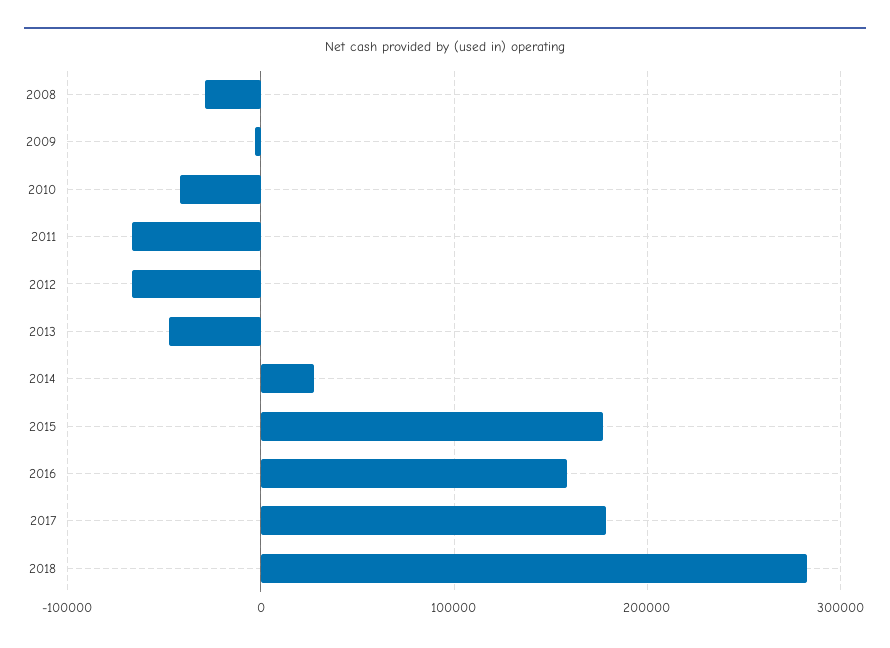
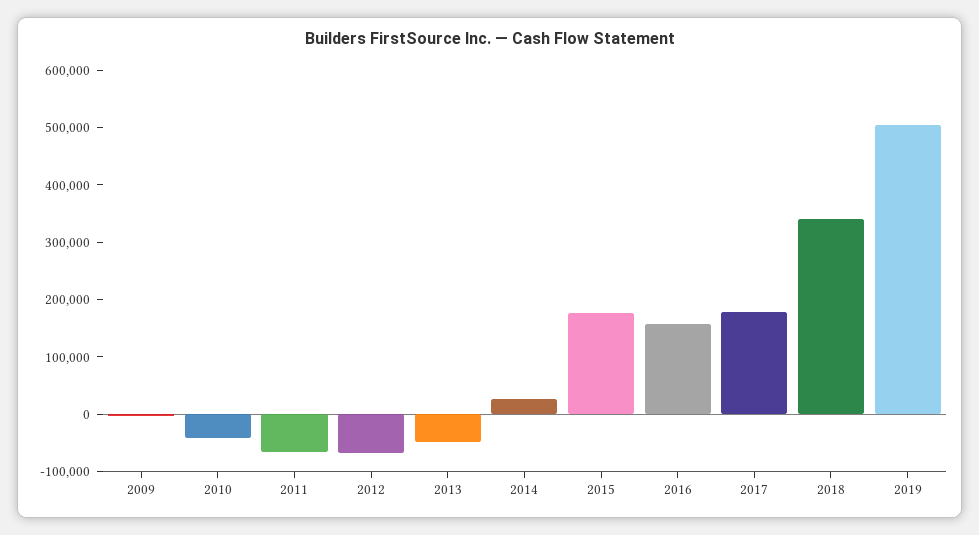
2008: -30000 -> none
2018: 280000 -> 340000
2019: none -> 500000

